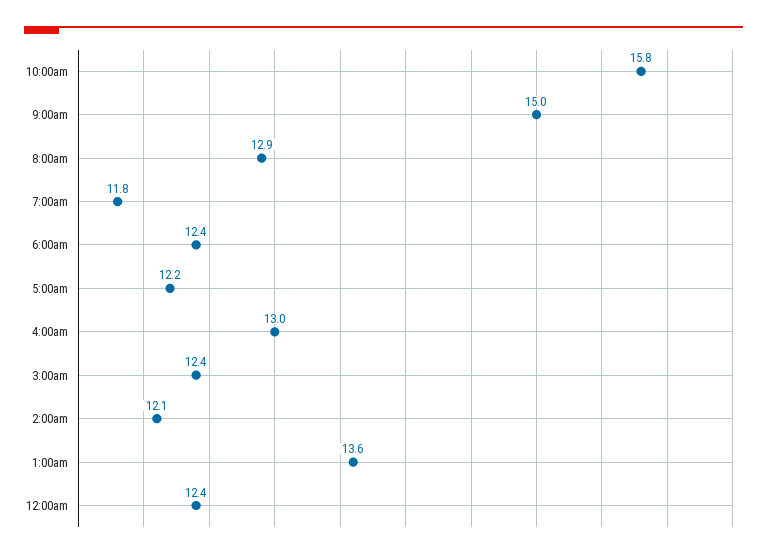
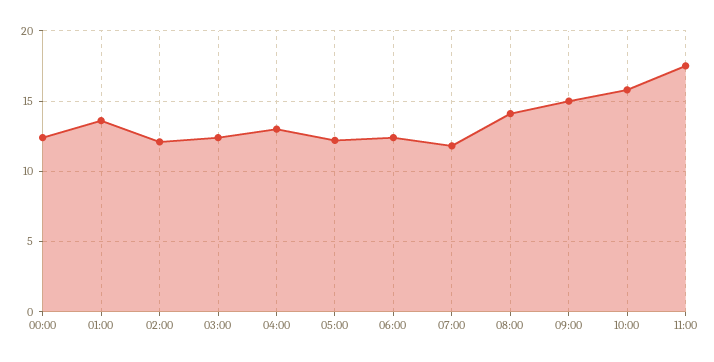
8:00am: 12.9 -> 14
11:00: none -> 17.5

